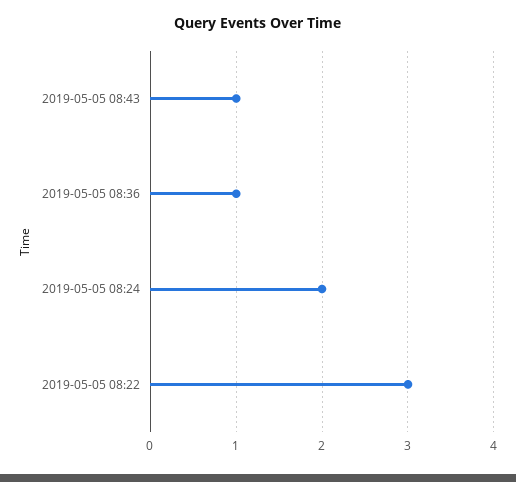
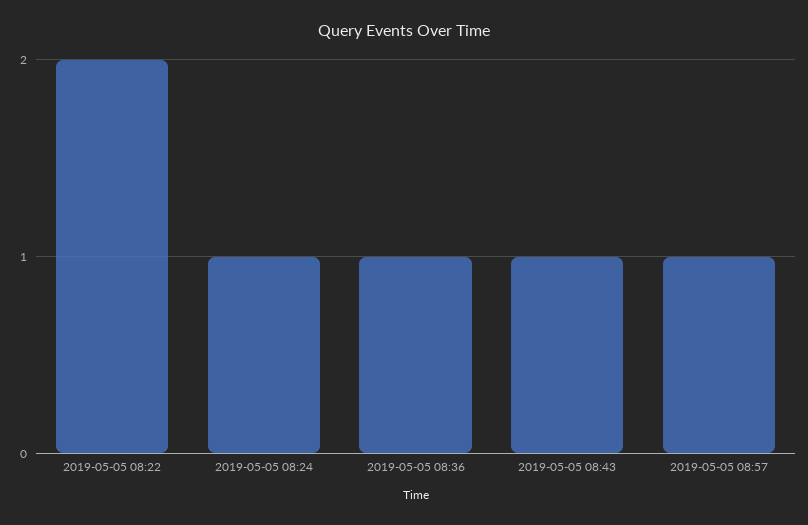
2019-05-05 08:24: 2 -> 1
2019-05-05 08:22: 3 -> 2
2019-05-05 08:57: none -> 1

